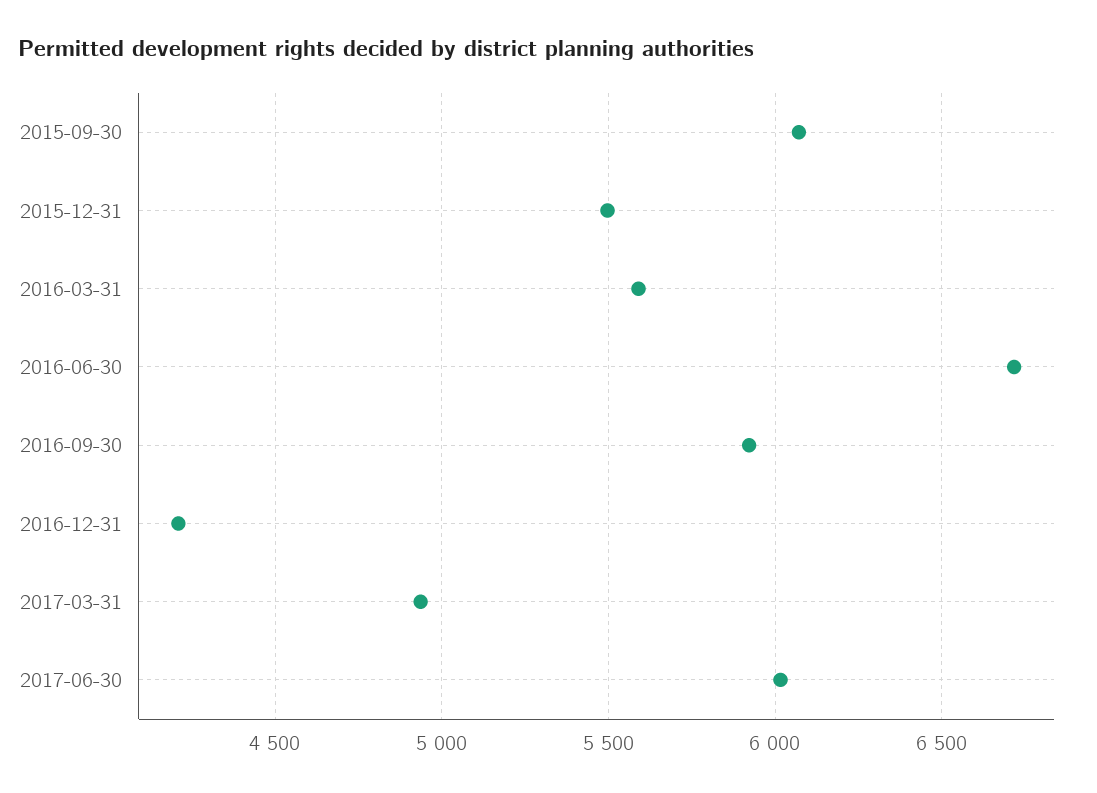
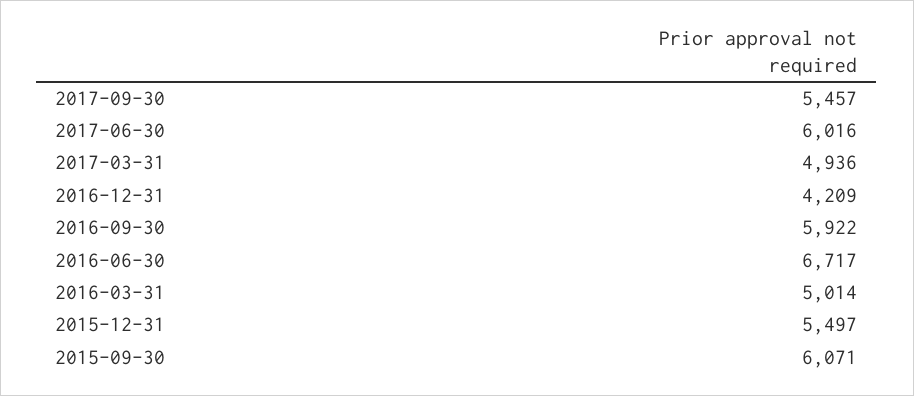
2016-03-31: 5600 -> 5014
2017-09-30: none -> 5457

